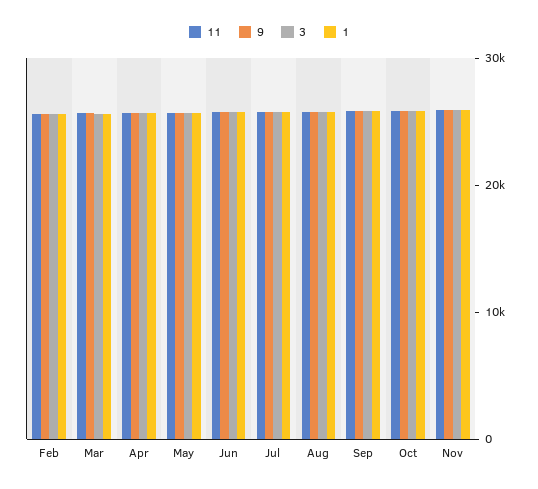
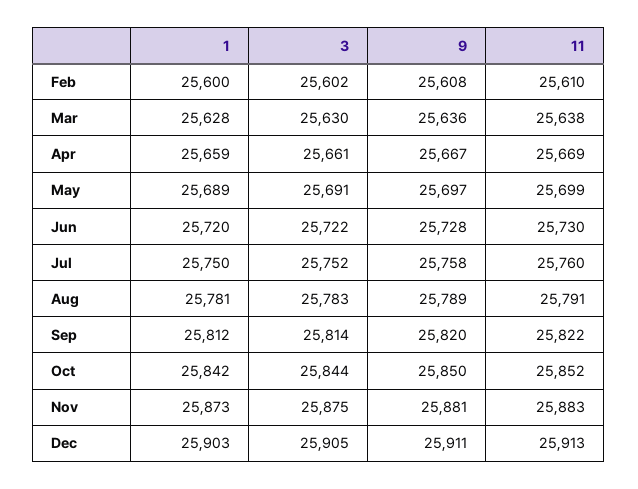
1, Dec: none -> 25903
3, Dec: none -> 25905
9, Dec: none -> 25911
11, Dec: none -> 25913

